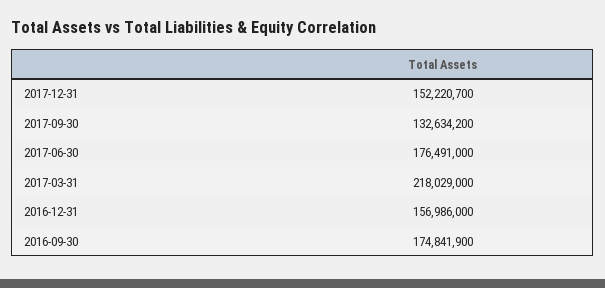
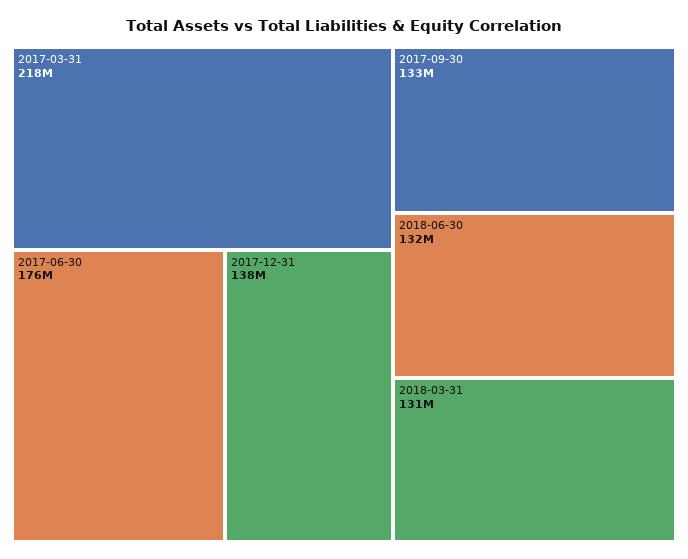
2017-12-31: 152220700 -> 138000000
2016-12-31: 156986000 -> none
2016-09-30: 174841900 -> none
2018-06-30: none -> 132000000
2018-03-31: none -> 131000000

